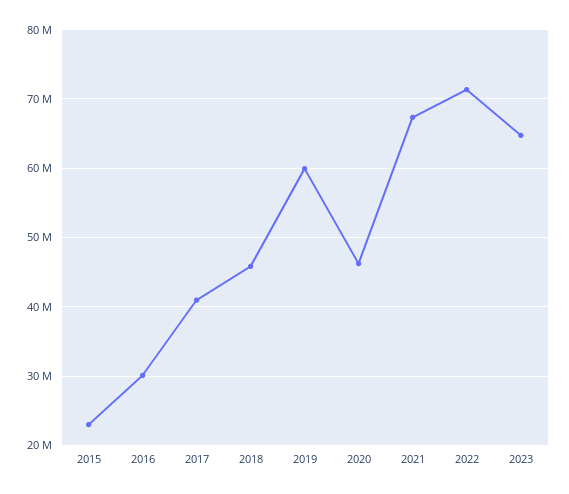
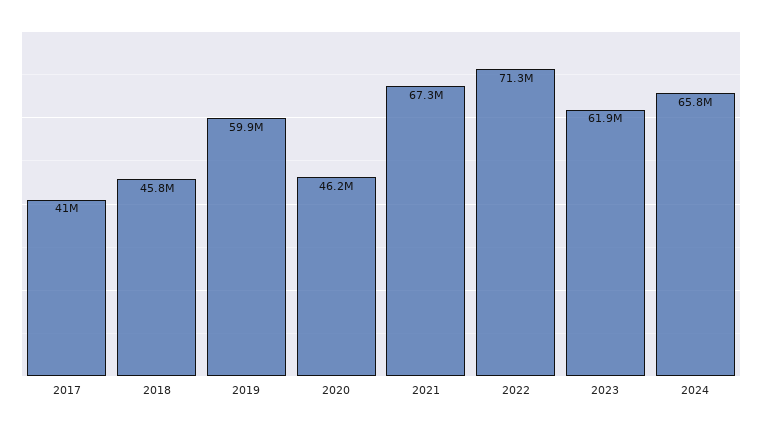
2015: 23000000 -> none
2016: 30000000 -> none
2023: 65000000 -> 61900000
2024: none -> 65800000

